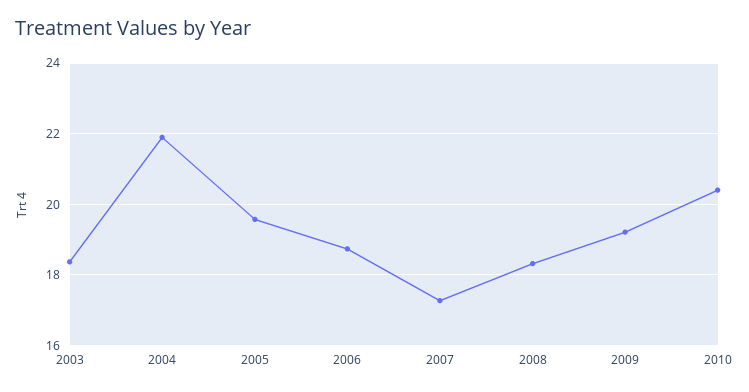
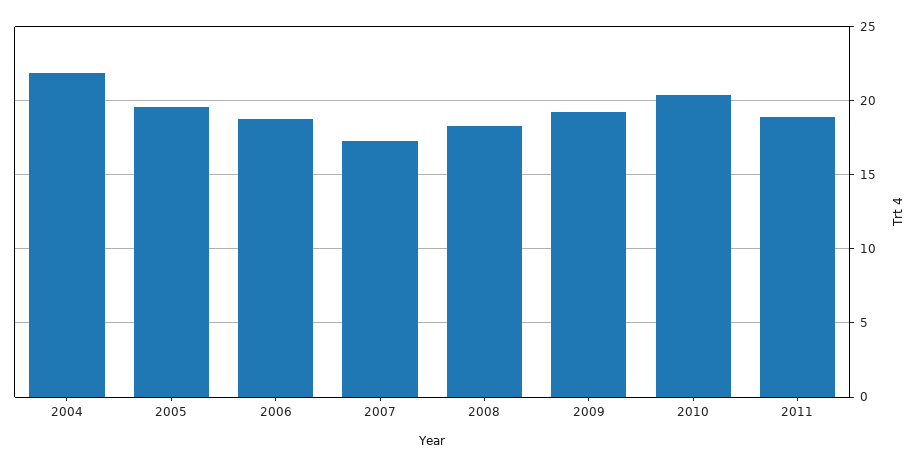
2003: 18.4 -> none
2011: none -> 19

